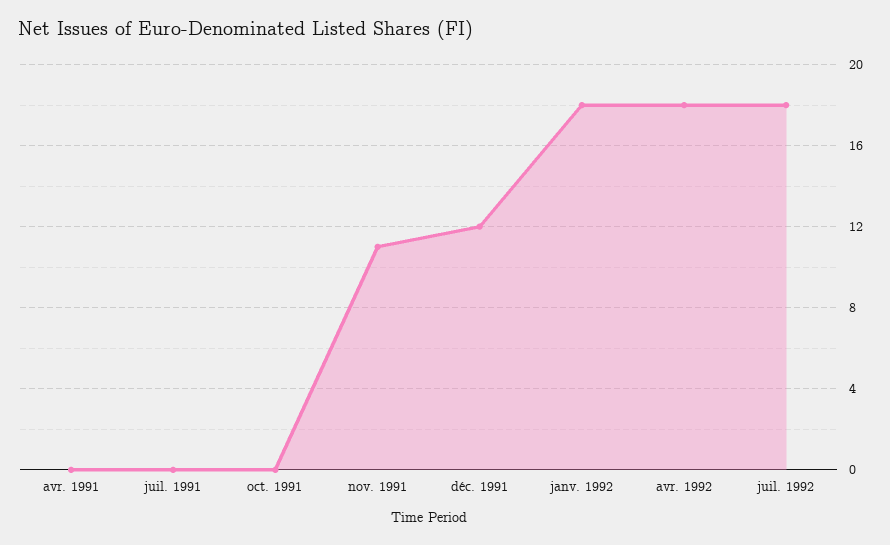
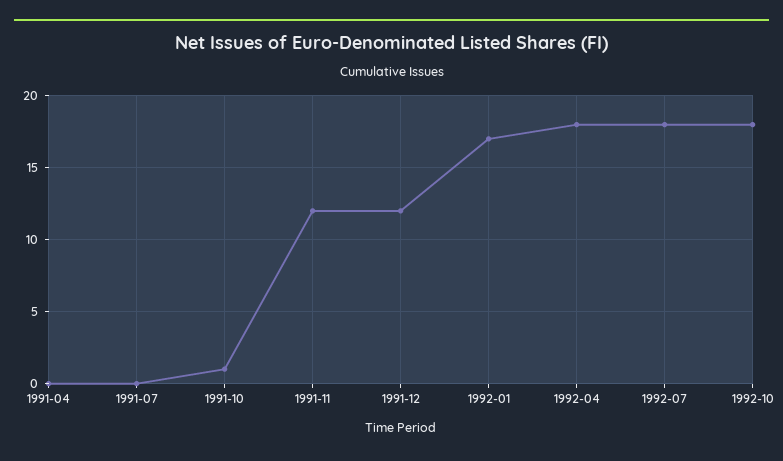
oct. 1991: 0 -> 1
nov. 1991: 11 -> 12
janv. 1992: 18 -> 17
1992-10: none -> 18

